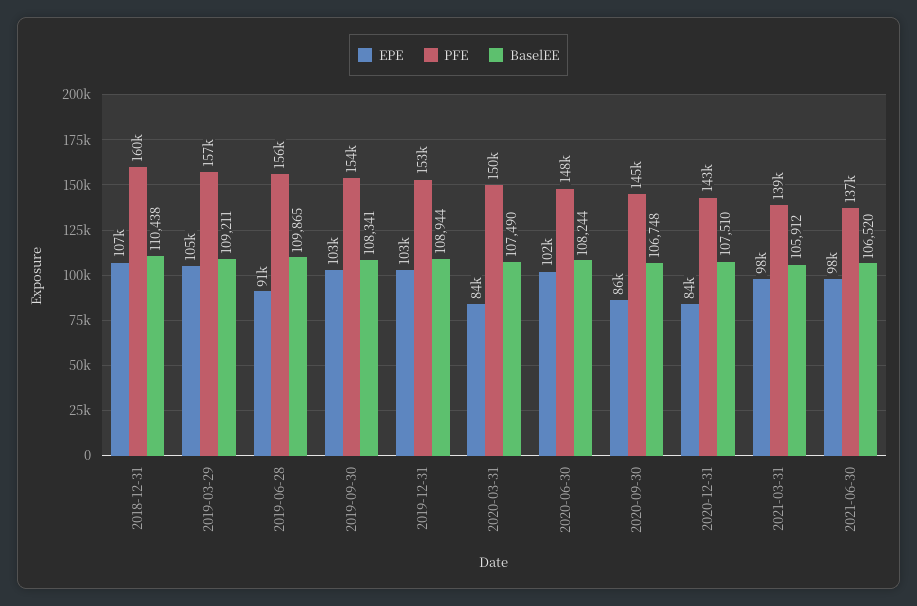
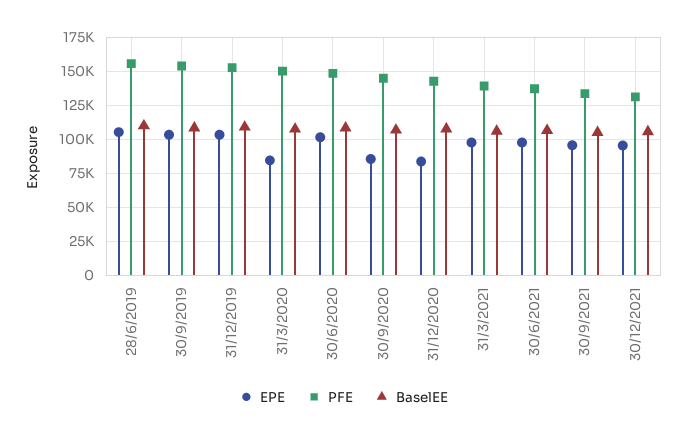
EPE, 2018-12-31: 107000 -> none
PFE, 2018-12-31: 160000 -> none
BaselEE, 2018-12-31: 110438 -> none
EPE, 2019-03-29: 105000 -> none
PFE, 2019-03-29: 157000 -> none
BaselEE, 2019-03-29: 109211 -> none
EPE, 2019-06-28: 91000 -> 105000
EPE, 30/9/2021: none -> 95000
PFE, 30/9/2021: none -> 135000
BaselEE, 30/9/2021: none -> 105000
EPE, 30/12/2021: none -> 95000
PFE, 30/12/2021: none -> 130000
BaselEE, 30/12/2021: none -> 105000

